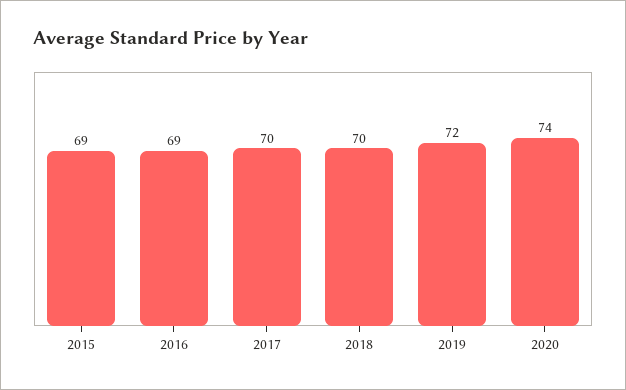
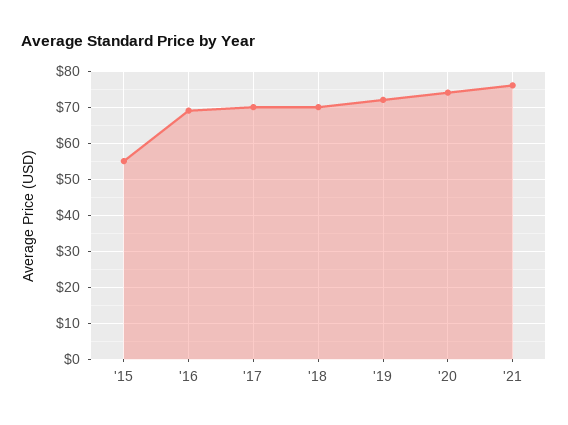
2015: 69 -> 55
'21: none -> 75

